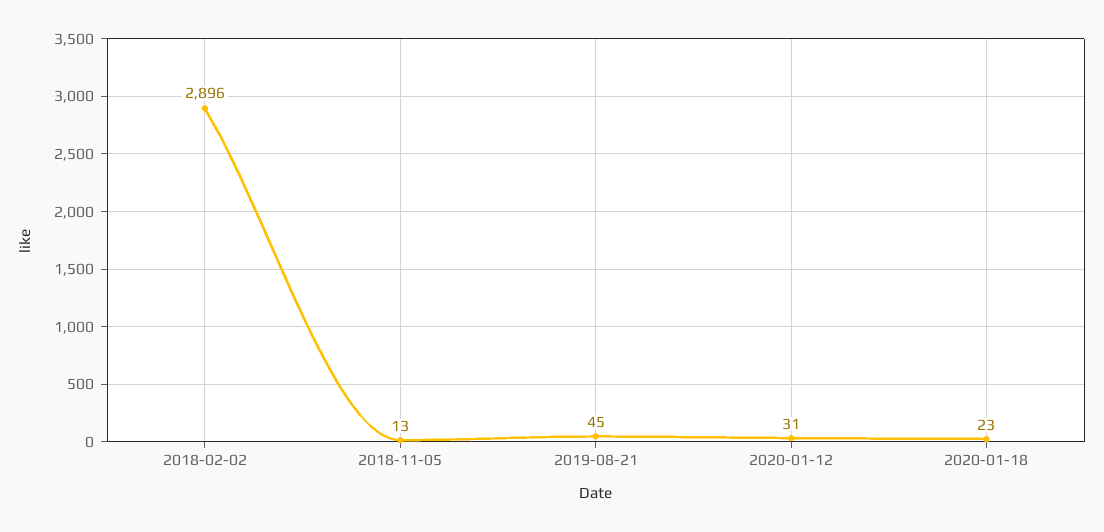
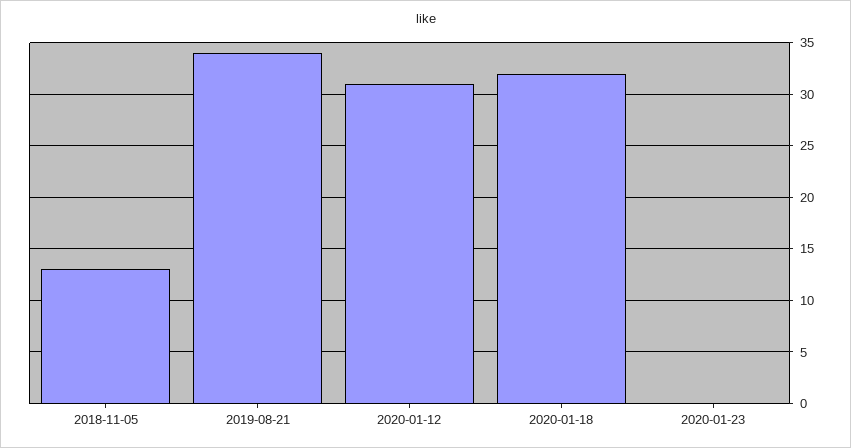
2018-02-02: 2896 -> none
2019-08-21: 45 -> 34
2020-01-18: 23 -> 32
2020-01-23: none -> 0

